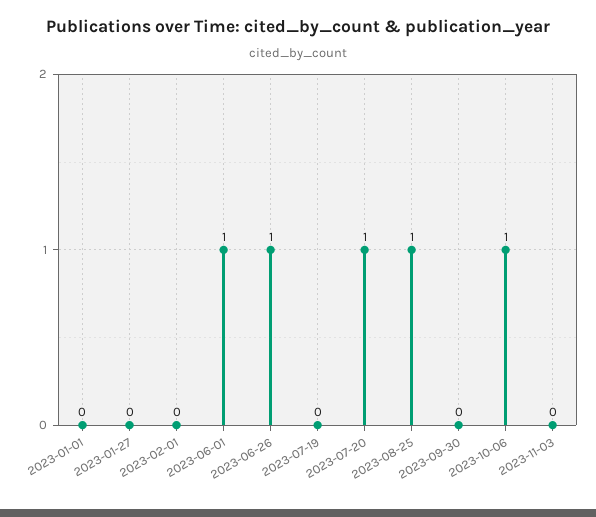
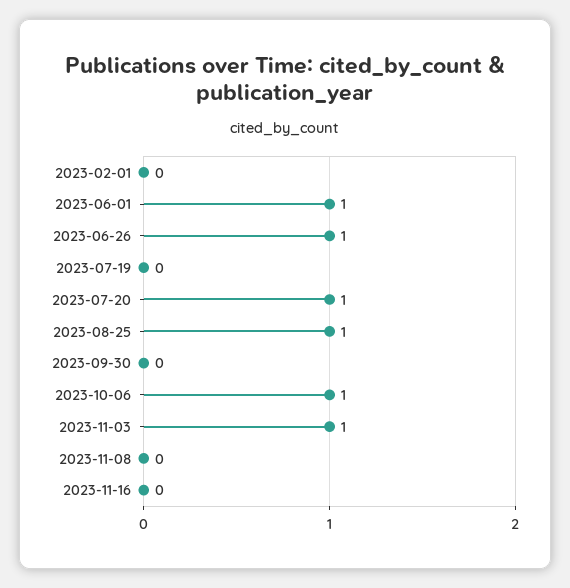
2023-01-01: 0 -> none
2023-01-27: 0 -> none
2023-11-03: 0 -> 1
2023-11-08: none -> 0
2023-11-16: none -> 0

